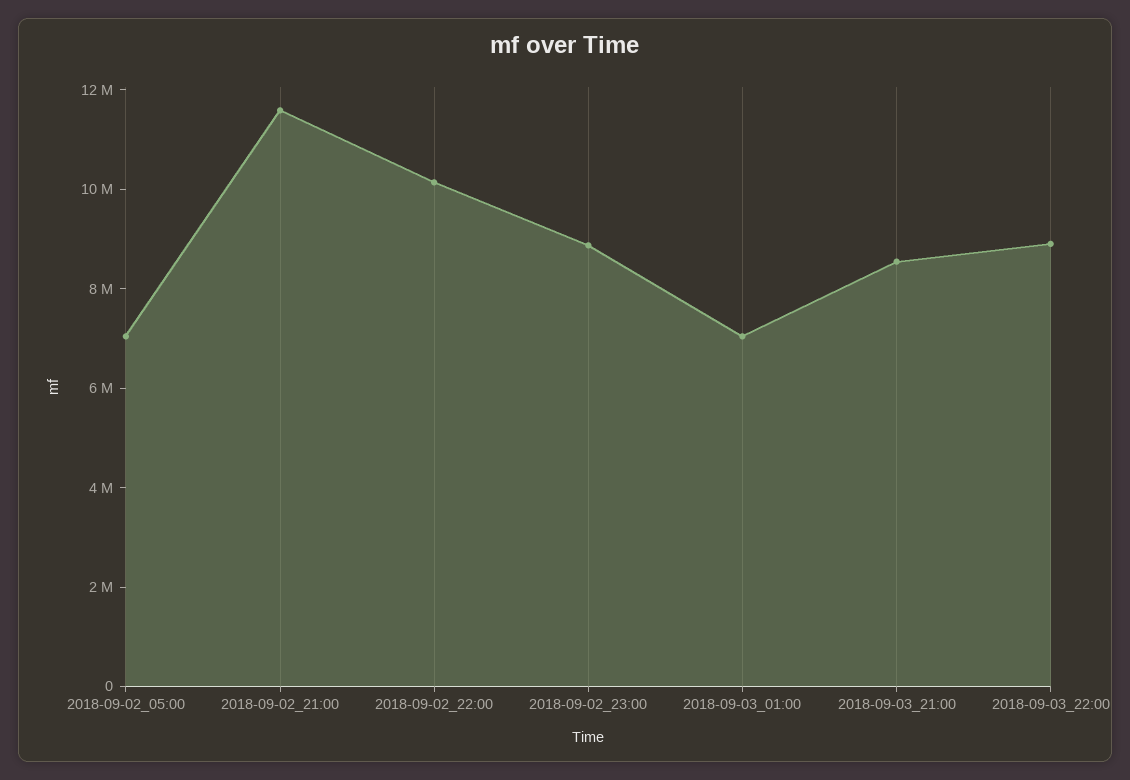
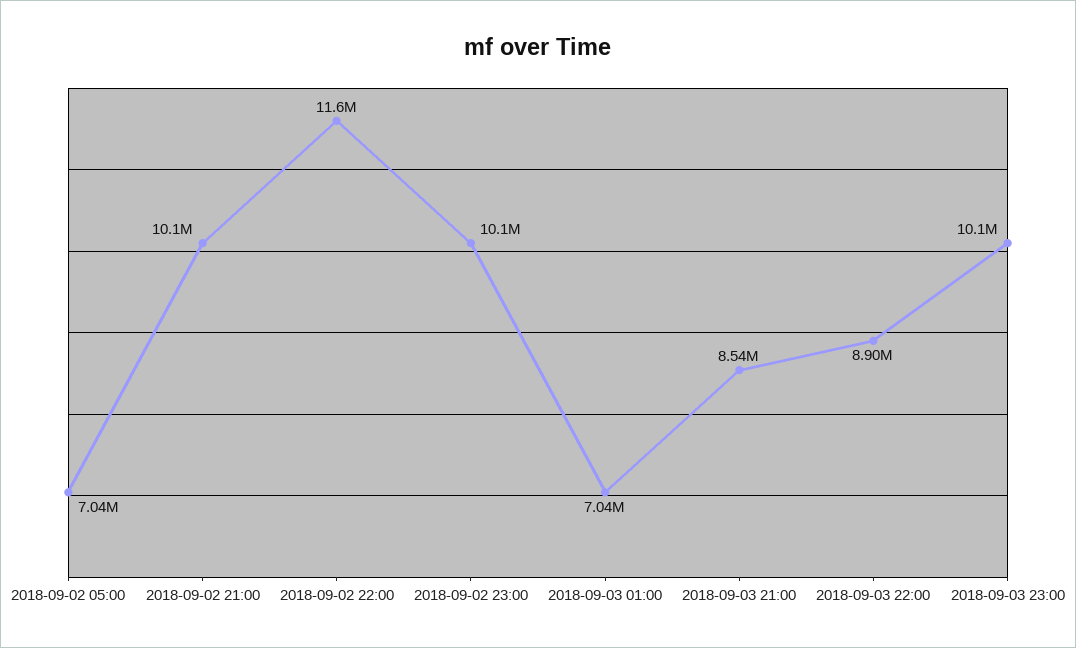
2018-09-02_21:00: 11500000 -> 10100000
2018-09-02_22:00: 10000000 -> 11600000
2018-09-02_23:00: 9000000 -> 10100000
2018-09-03 23:00: none -> 10100000

